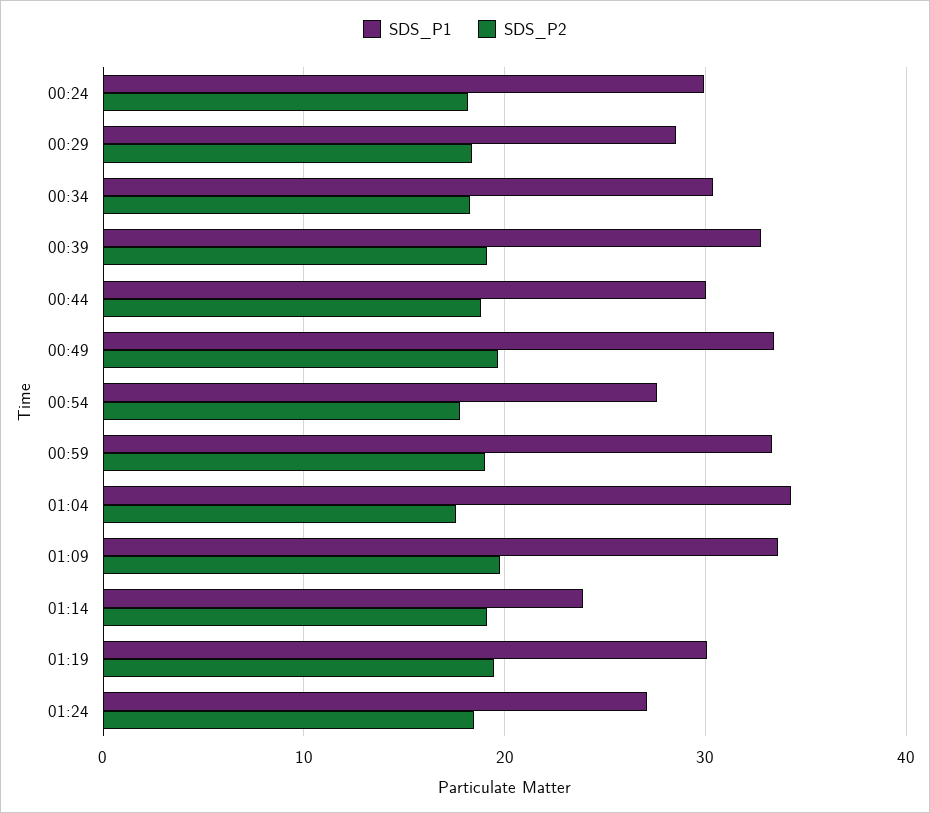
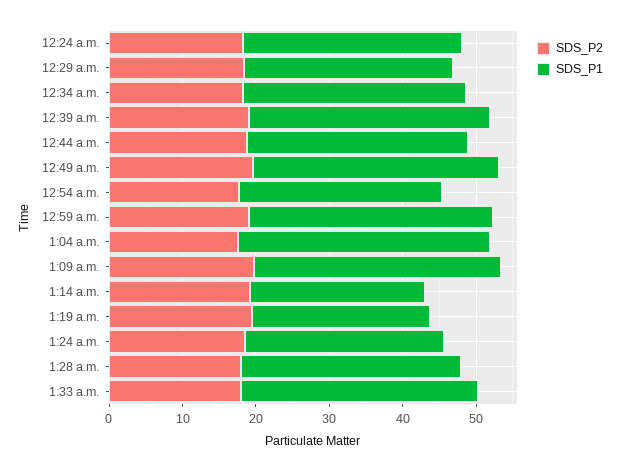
SDS_P1, 01:19: 30 -> 24
SDS_P2, 1:28 a.m.: none -> 18
SDS_P1, 1:28 a.m.: none -> 30
SDS_P2, 1:33 a.m.: none -> 18
SDS_P1, 1:33 a.m.: none -> 32

